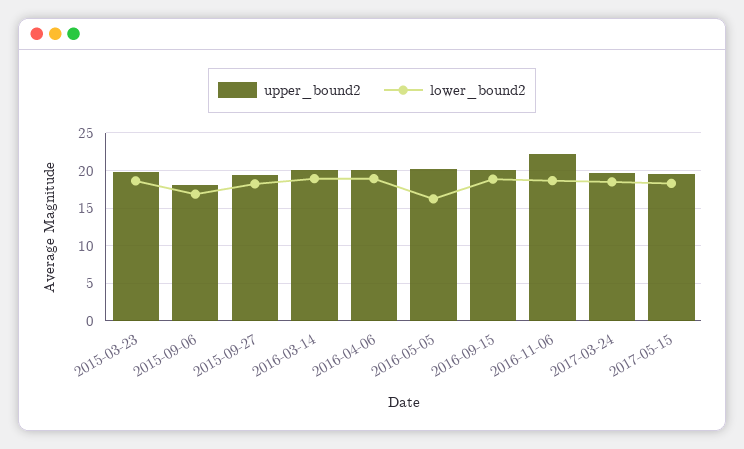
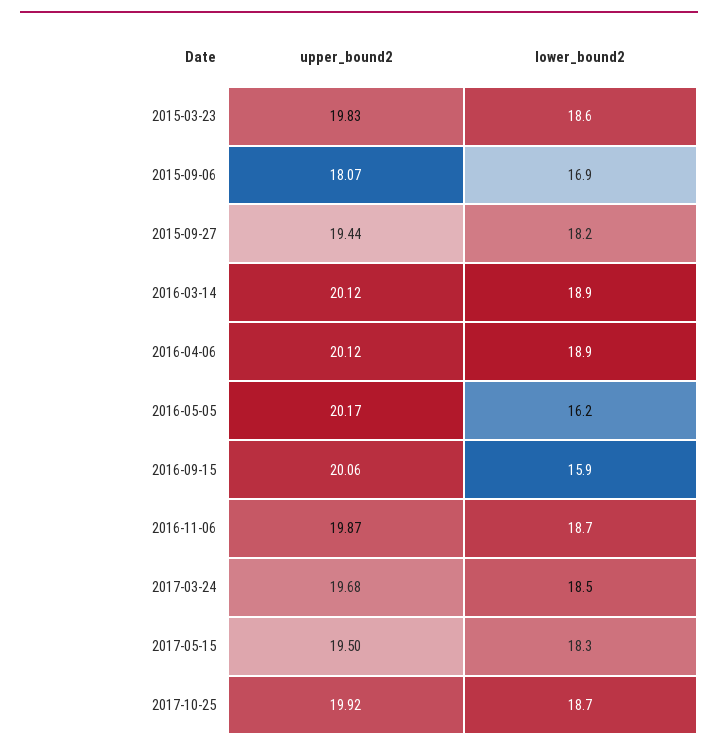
lower_bound2, 2016-09-15: 19 -> 15.9
upper_bound2, 2016-11-06: 22 -> 19.87
upper_bound2, 2017-10-25: none -> 19.92
lower_bound2, 2017-10-25: none -> 18.7

